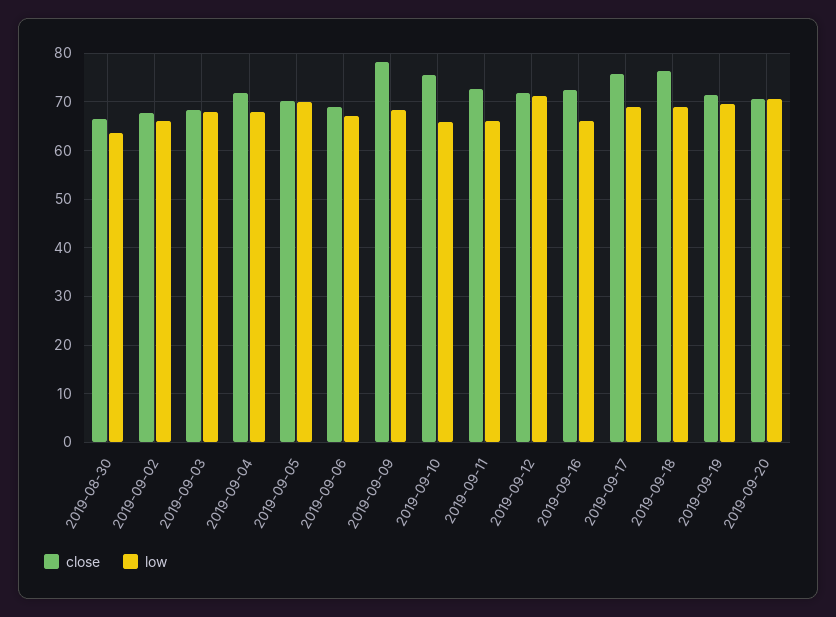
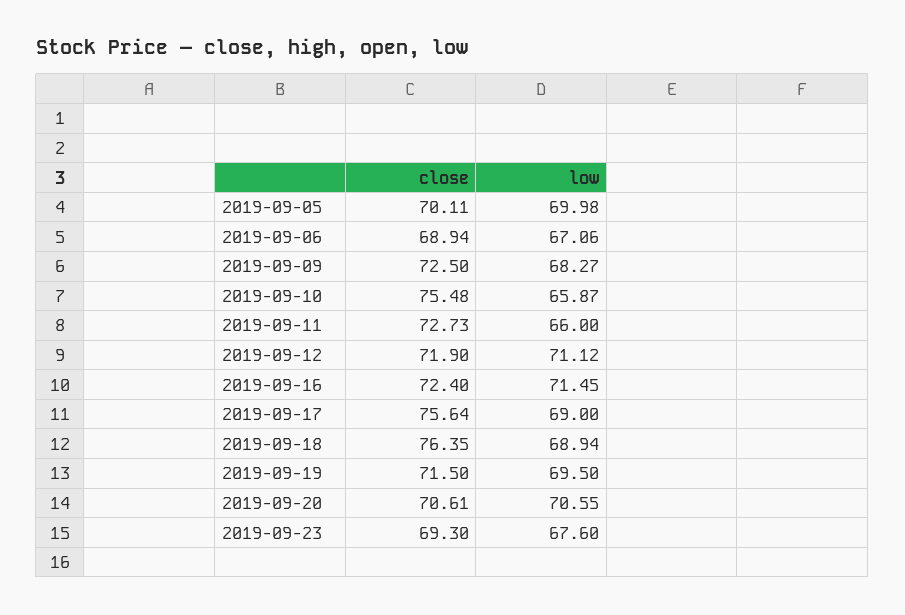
close, 2019-08-30: 66 -> none
low, 2019-08-30: 64 -> none
close, 2019-09-02: 68 -> none
low, 2019-09-02: 66 -> none
close, 2019-09-03: 68 -> none
low, 2019-09-03: 68 -> none
close, 2019-09-04: 72 -> none
low, 2019-09-04: 68 -> none
close, 2019-09-09: 78 -> 72.5
low, 2019-09-16: 66 -> 71.45
close, 2019-09-23: none -> 69.3
low, 2019-09-23: none -> 67.6

